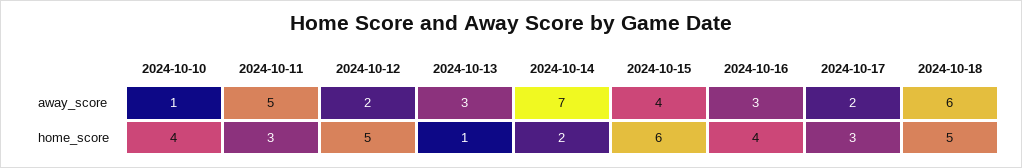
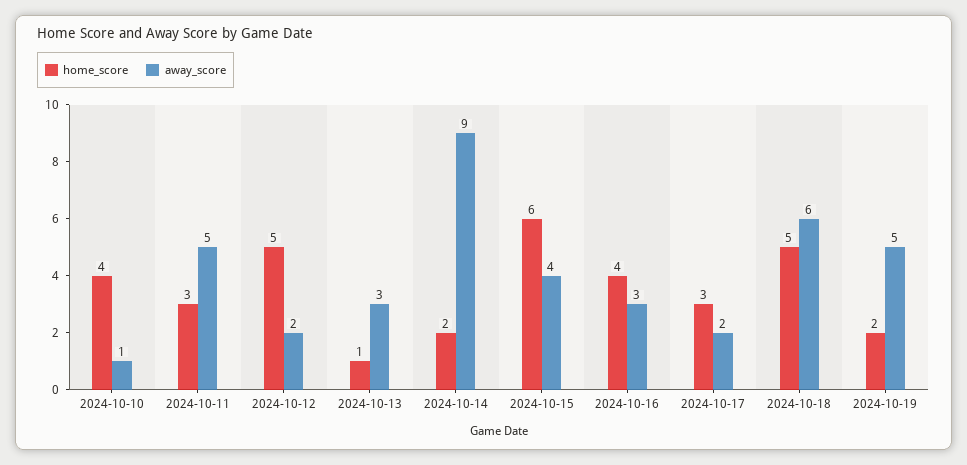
away_score, 2024-10-14: 7 -> 9
home_score, 2024-10-19: none -> 2
away_score, 2024-10-19: none -> 5

